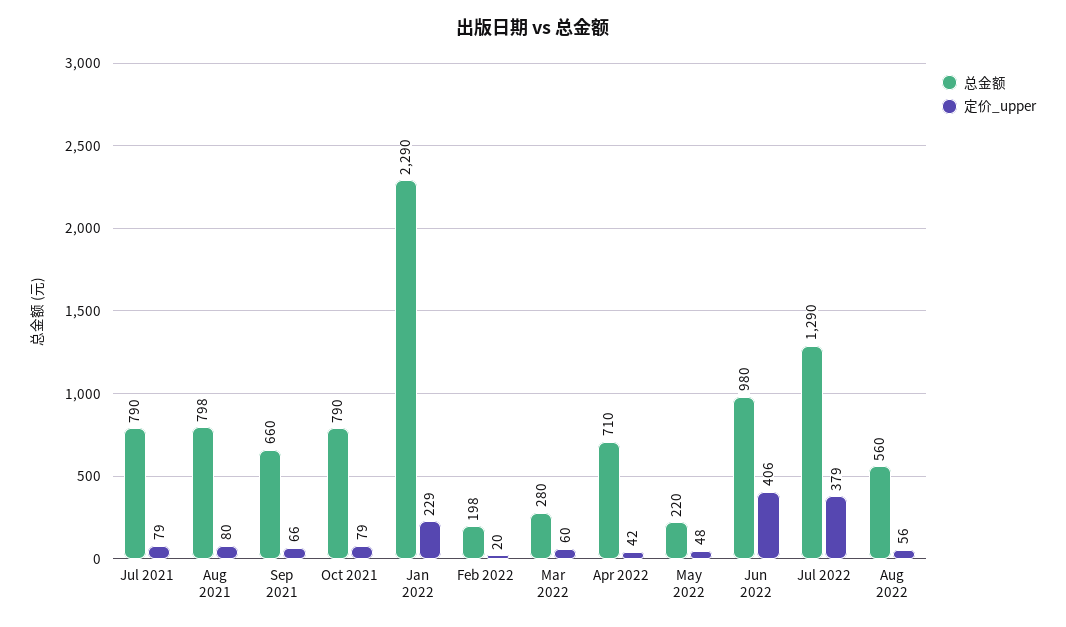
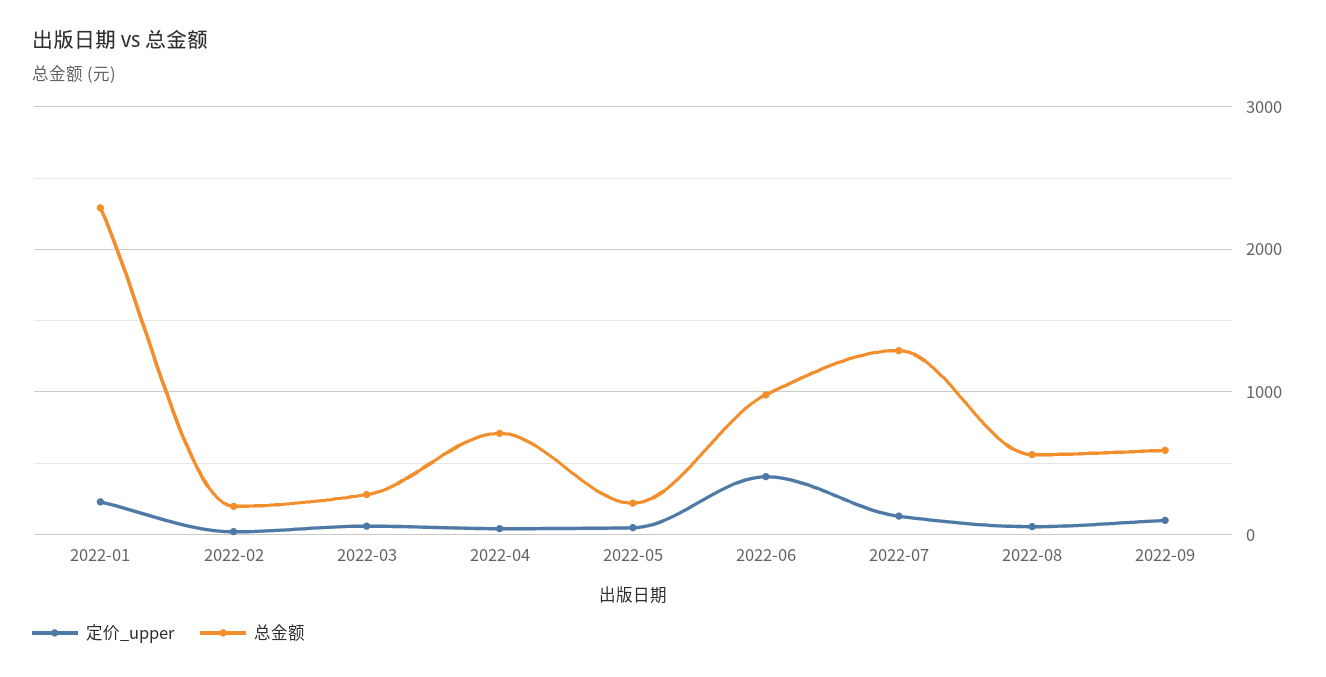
总金额, Jul 2021: 790 -> none
定价_upper, Jul 2021: 79 -> none
总金额, Aug 2021: 798 -> none
定价_upper, Aug 2021: 80 -> none
总金额, Sep 2021: 660 -> none
定价_upper, Sep 2021: 66 -> none
总金额, Oct 2021: 790 -> none
定价_upper, Oct 2021: 79 -> none
定价_upper, Jul 2022: 379 -> 100
定价_upper, 2022-09: none -> 100
总金额, 2022-09: none -> 600

